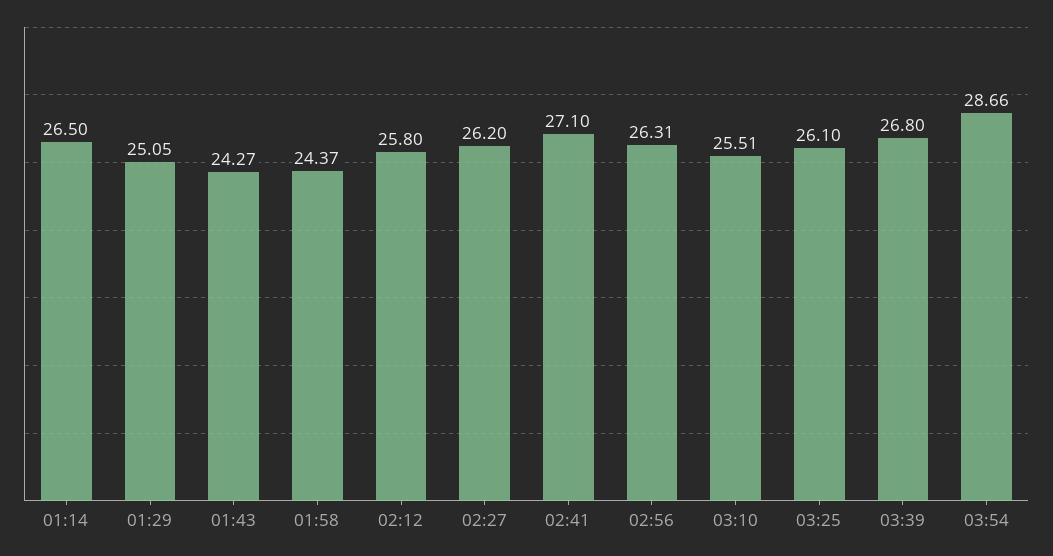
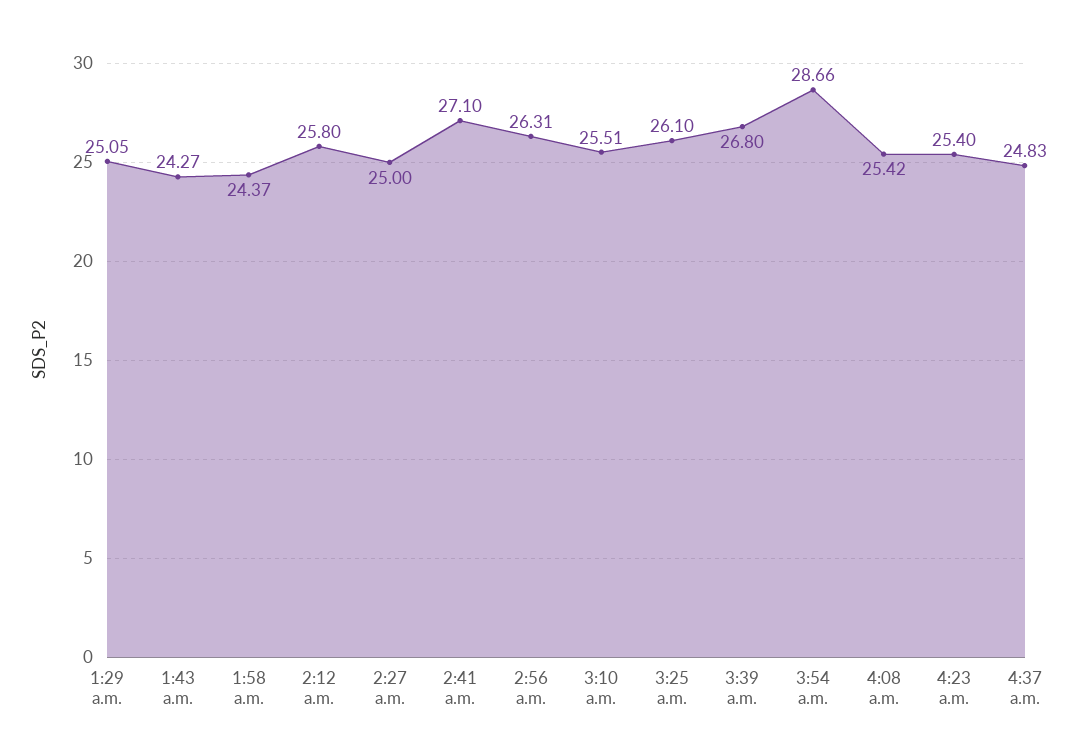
01:14: 26.5 -> none
02:27: 26.2 -> 25
4:08 a.m.: none -> 25.42
4:23 a.m.: none -> 25.4
4:37 a.m.: none -> 24.83

